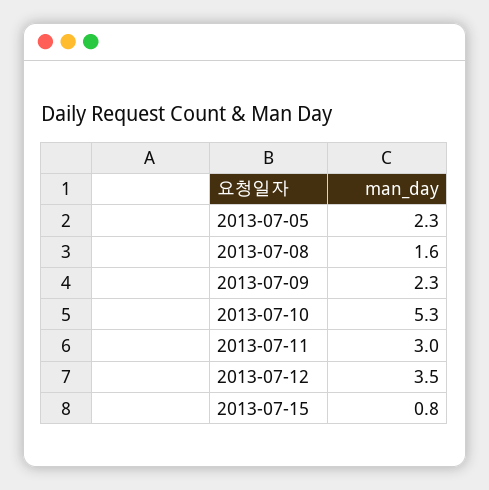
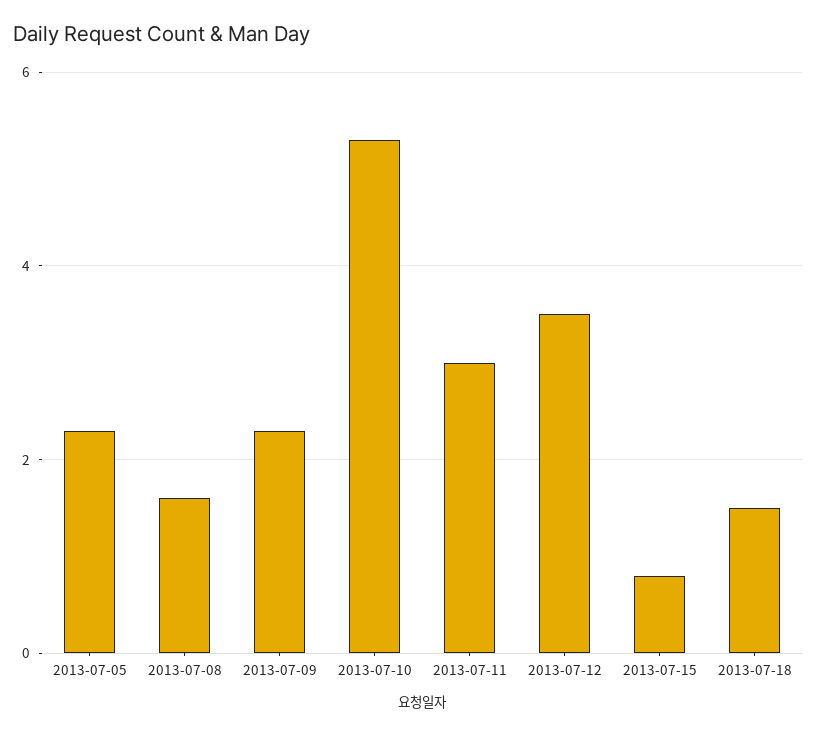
2013-07-18: none -> 1.5

